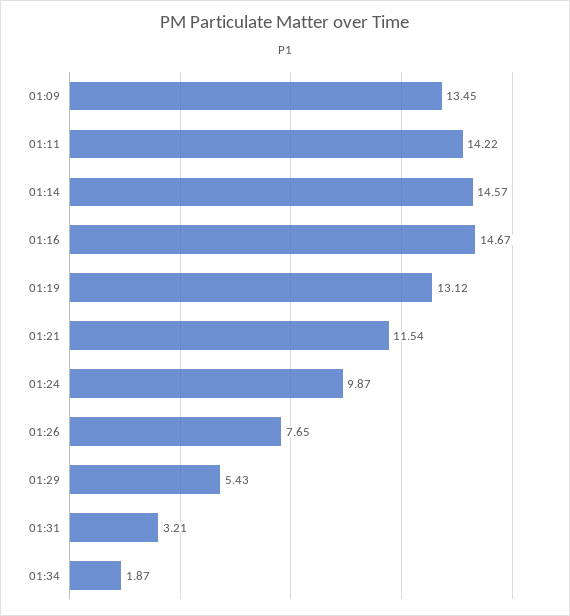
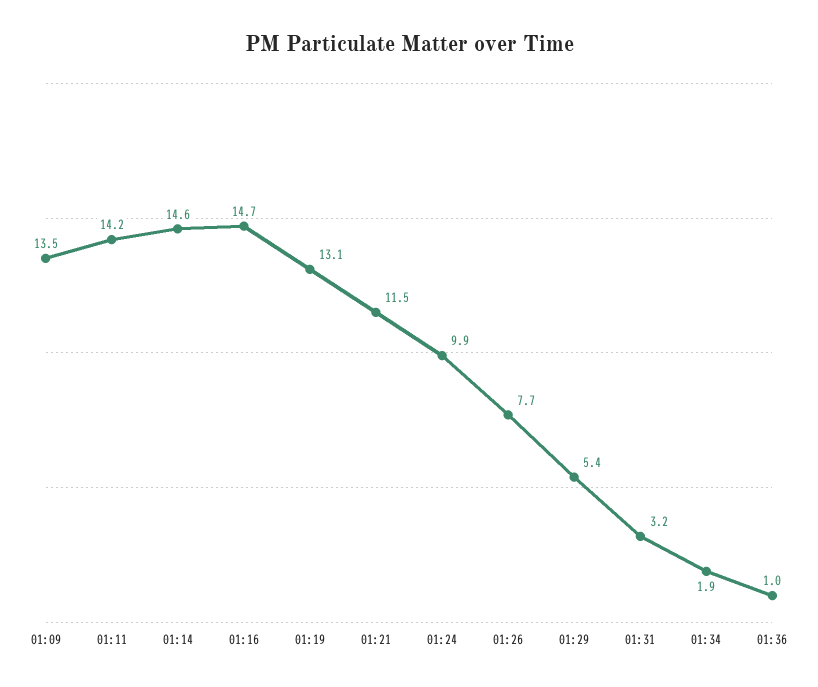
01:36: none -> 1

